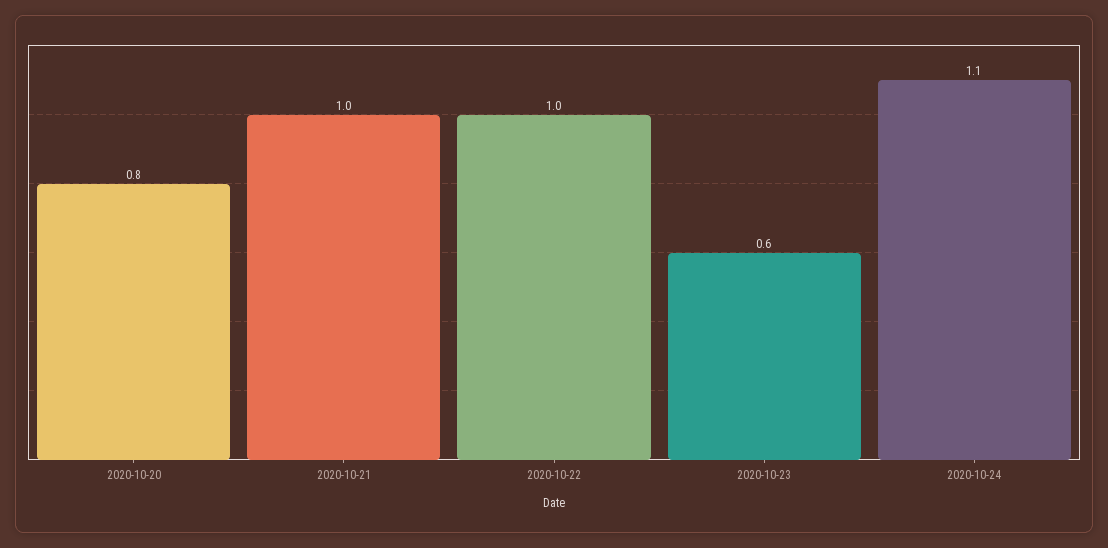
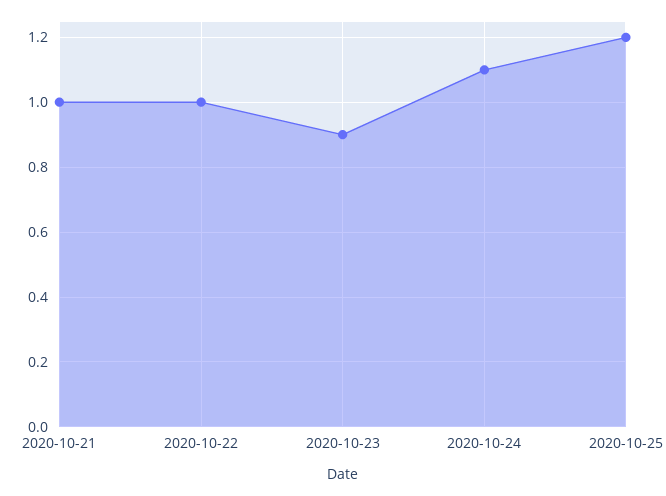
2020-10-20: 0.8 -> none
2020-10-23: 0.6 -> 0.9
2020-10-25: none -> 1.2

